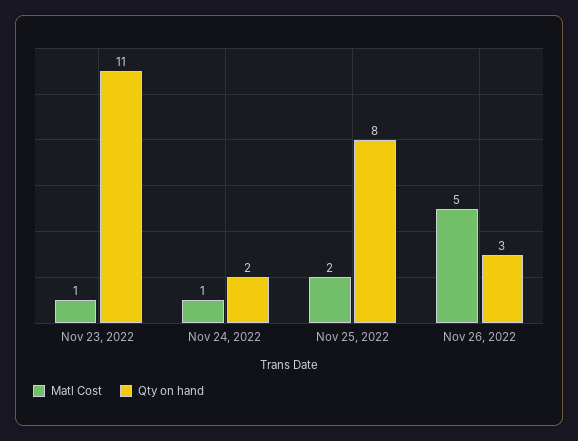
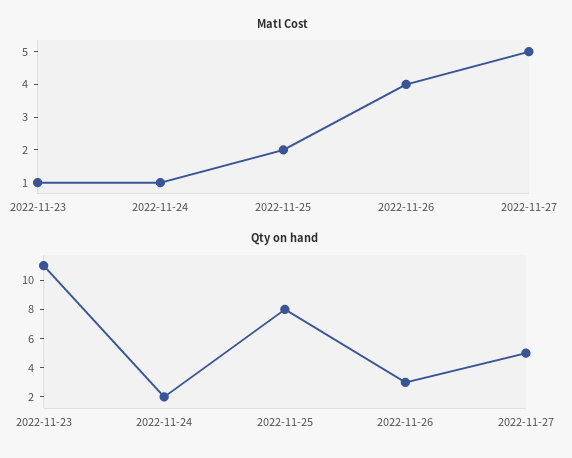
Matl Cost, Nov 26, 2022: 5 -> 4
Matl Cost, 2022-11-27: none -> 5
Qty on hand, 2022-11-27: none -> 5

